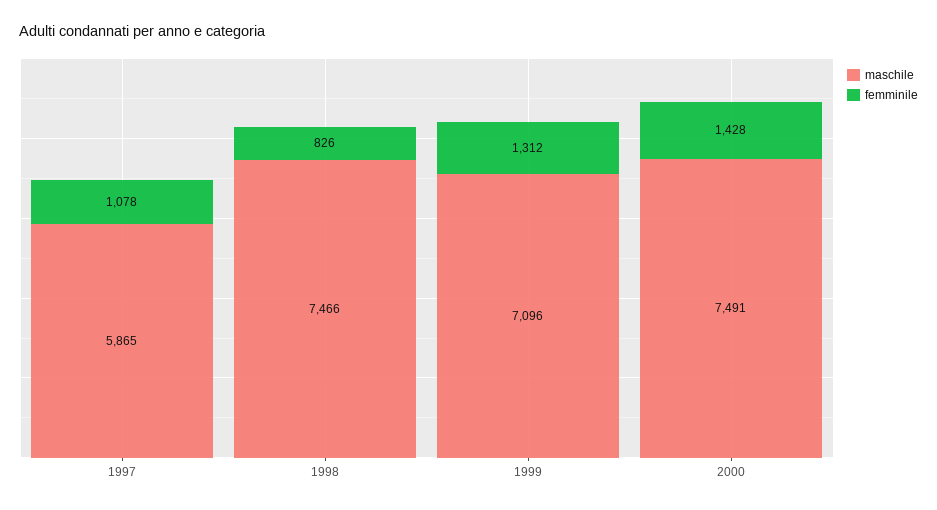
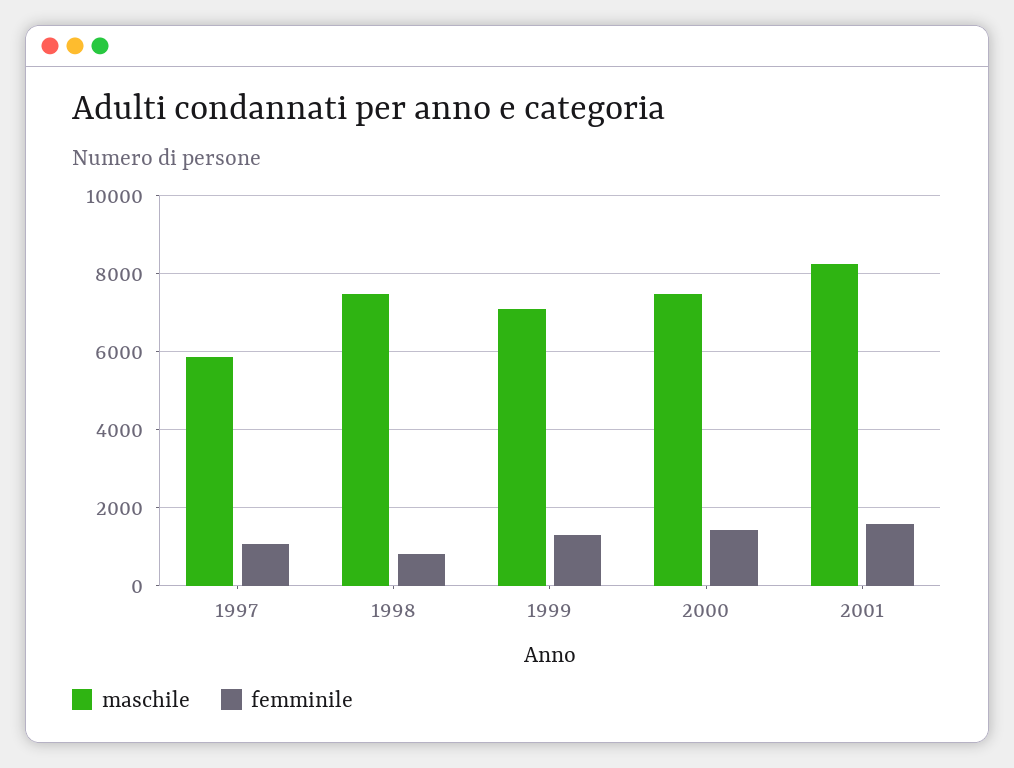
maschile, 2001: none -> 8200
femminile, 2001: none -> 1600

